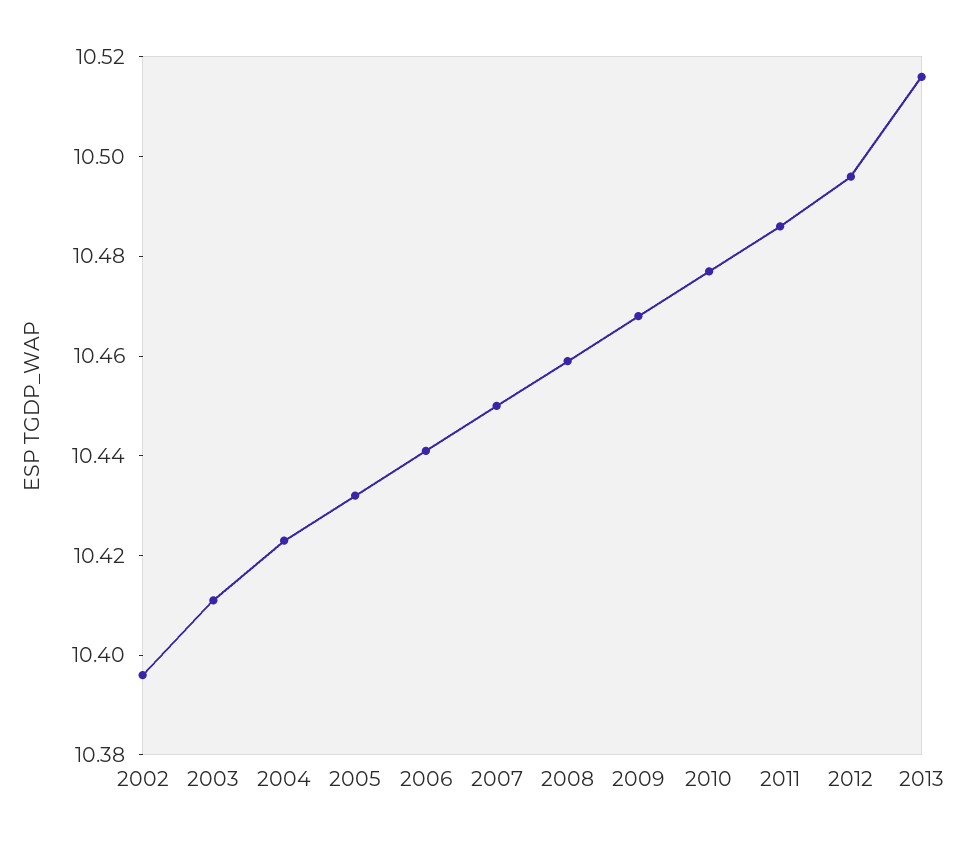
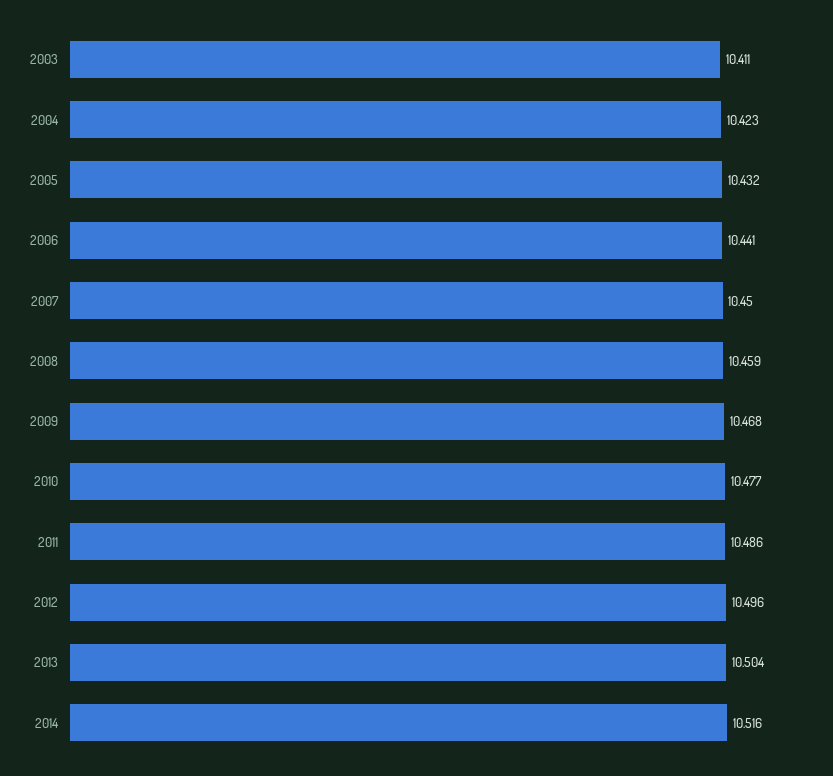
2002: 10.395 -> none
2013: 10.515 -> 10.504
2014: none -> 10.516

